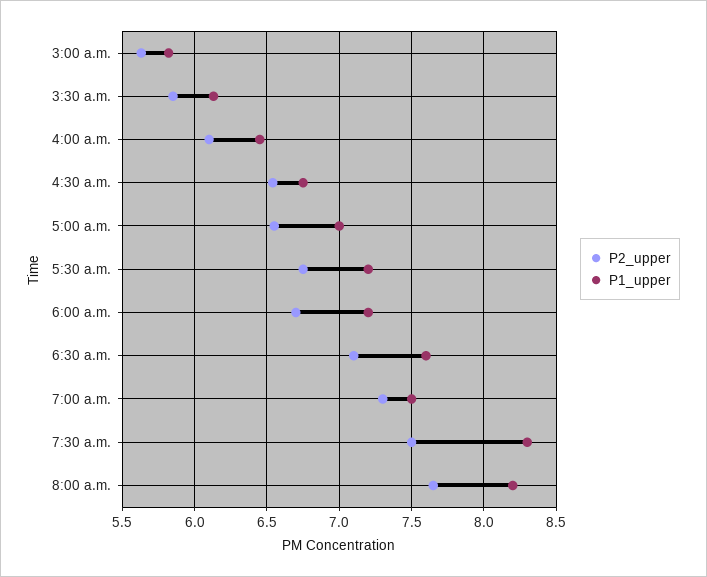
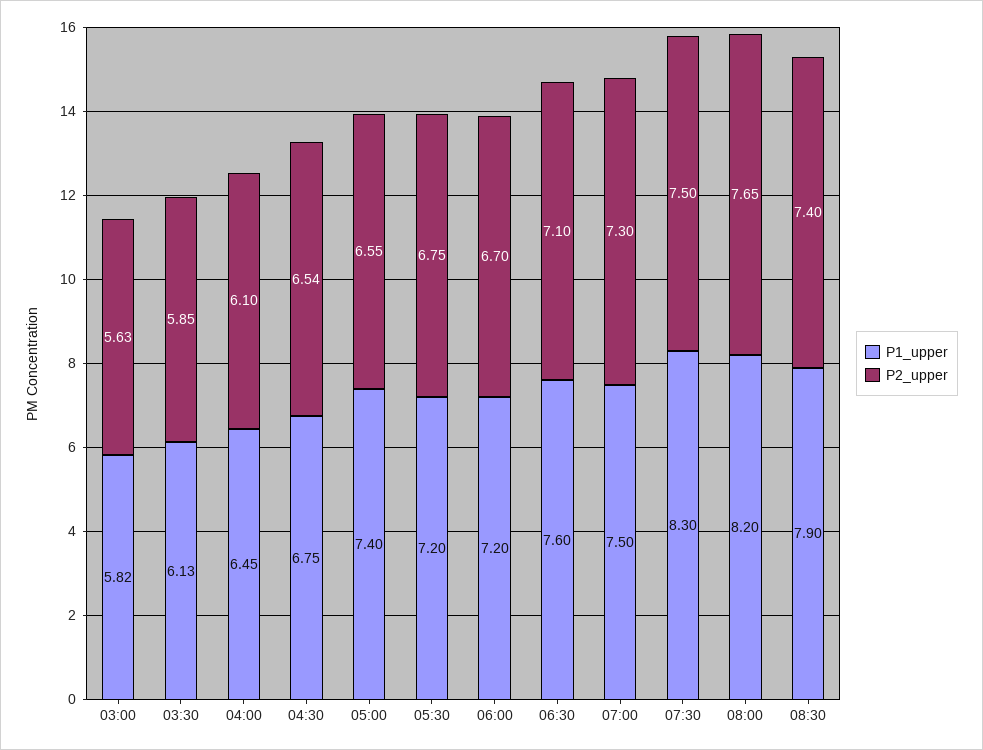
P1_upper, 5:00 a.m.: 7 -> 7.4
P1_upper, 08:30: none -> 7.9
P2_upper, 08:30: none -> 7.4

